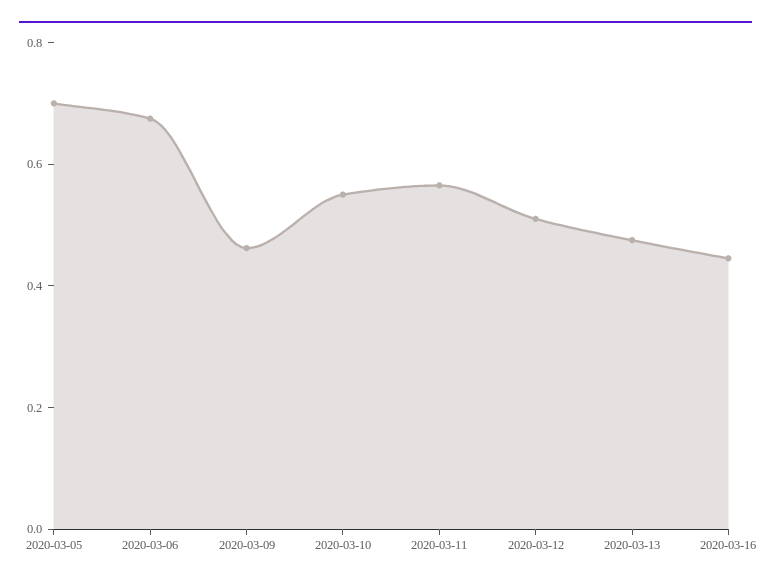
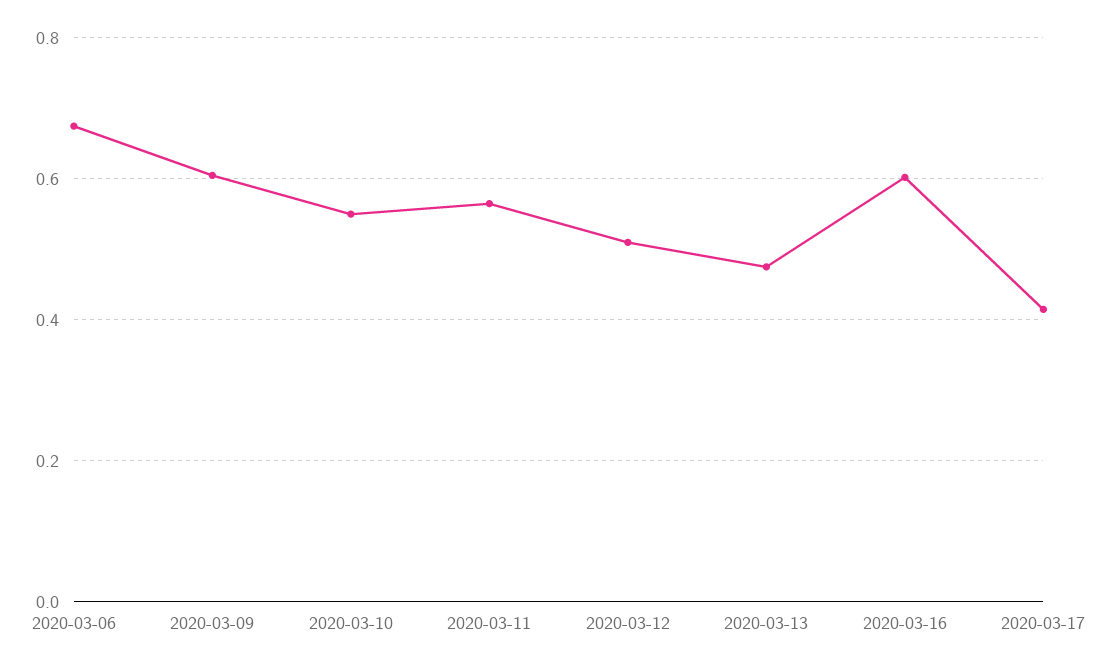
2020-03-05: 0.7 -> none
2020-03-09: 0.45 -> 0.6
2020-03-16: 0.45 -> 0.6
2020-03-17: none -> 0.42

